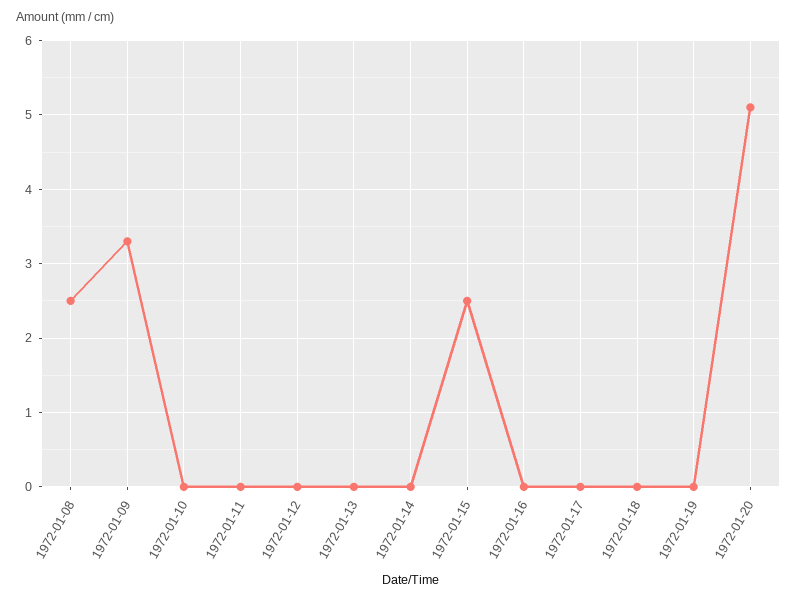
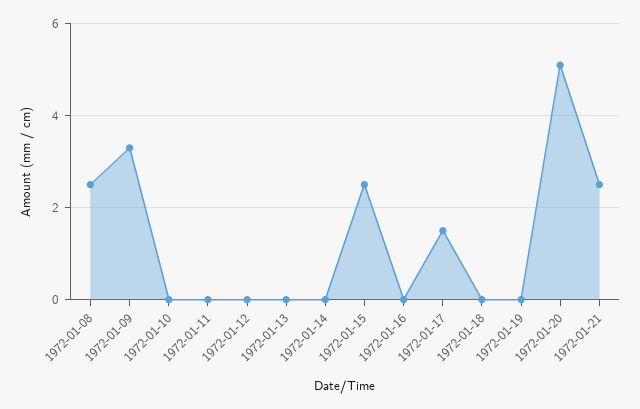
1972-01-17: 0 -> 1.5
1972-01-21: none -> 2.5

